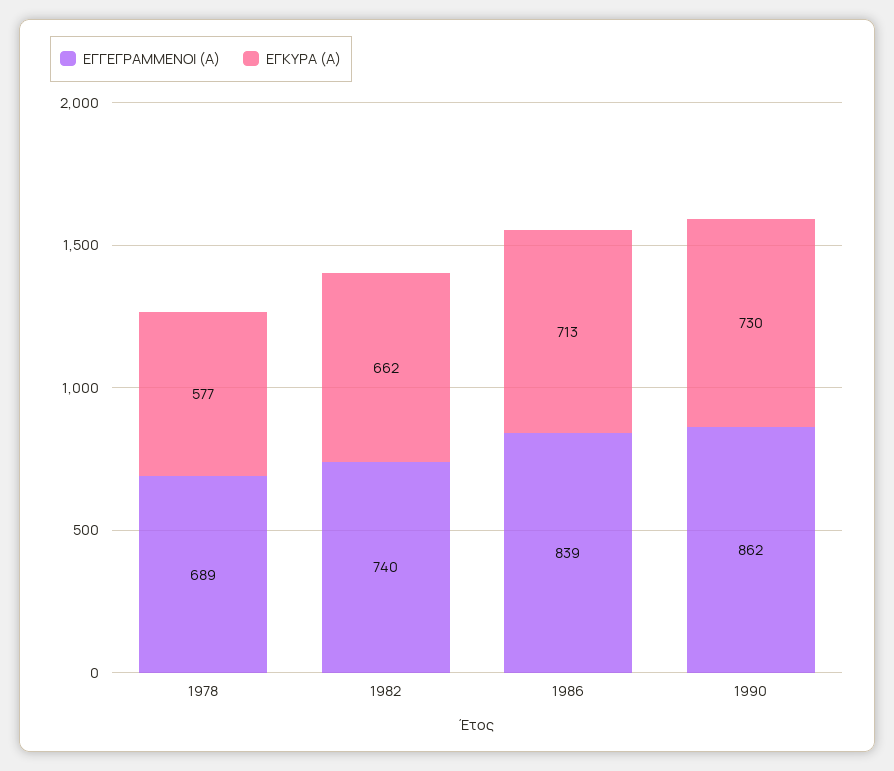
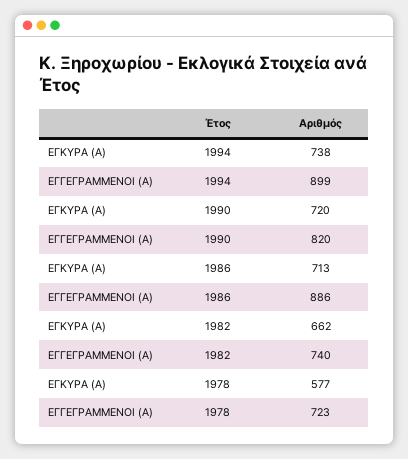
ΕΓΓΕΓΡΑΜΜΕΝΟΙ (Α), 1978: 689 -> 723
ΕΓΓΕΓΡΑΜΜΕΝΟΙ (Α), 1986: 839 -> 886
ΕΓΓΕΓΡΑΜΜΕΝΟΙ (Α), 1990: 862 -> 820
ΕΓΚΥΡΑ (Α), 1990: 730 -> 720
ΕΓΚΥΡΑ (Α), 1994: none -> 738
ΕΓΓΕΓΡΑΜΜΕΝΟΙ (Α), 1994: none -> 899

